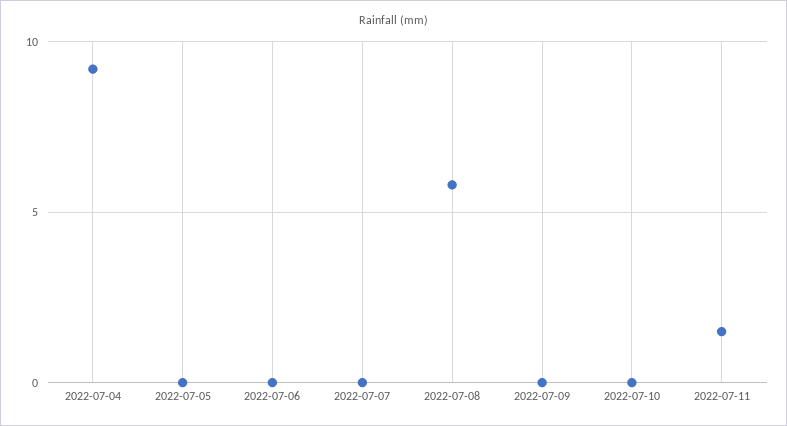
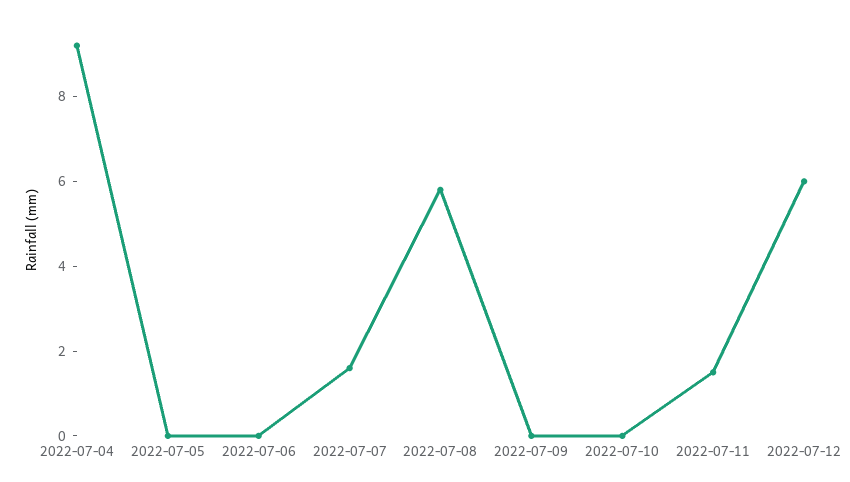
2022-07-07: 0 -> 1.5
2022-07-12: none -> 6

